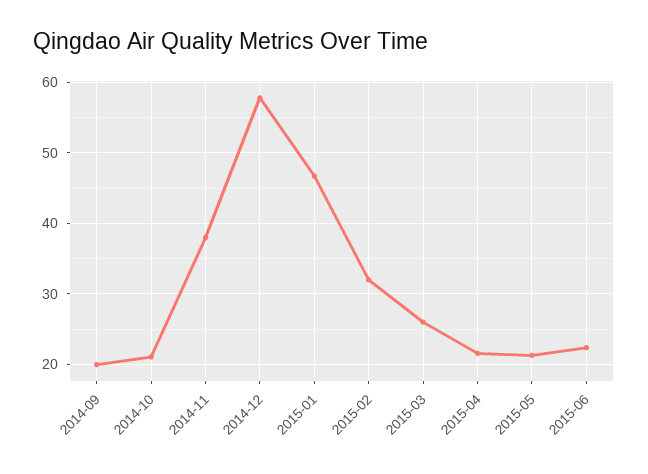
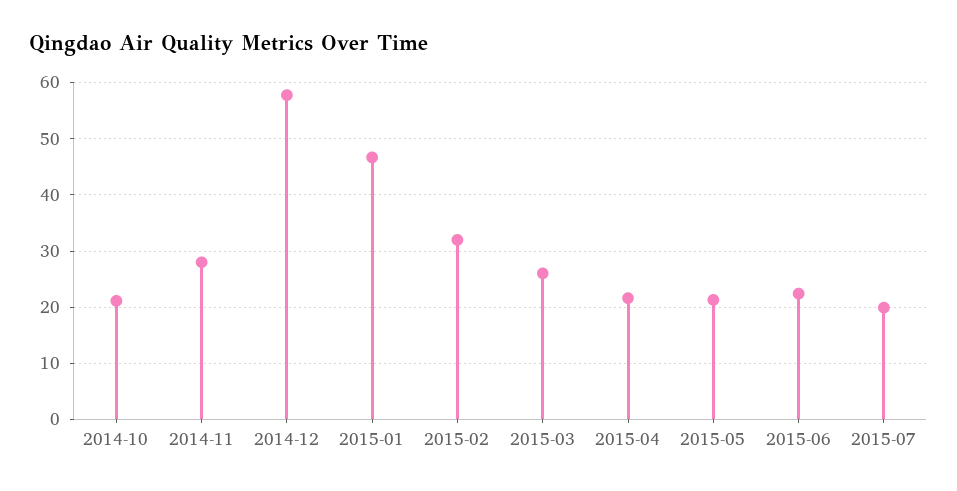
2014-09: 20 -> none
2014-11: 38 -> 28
2015-07: none -> 20

